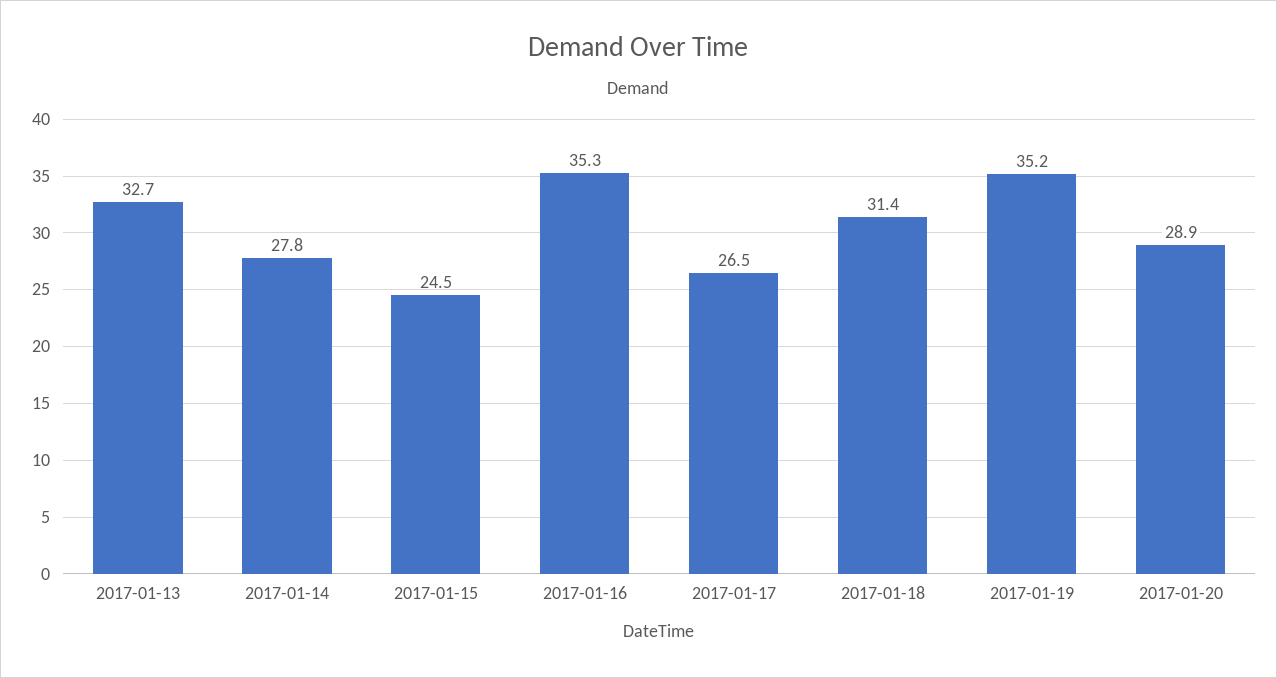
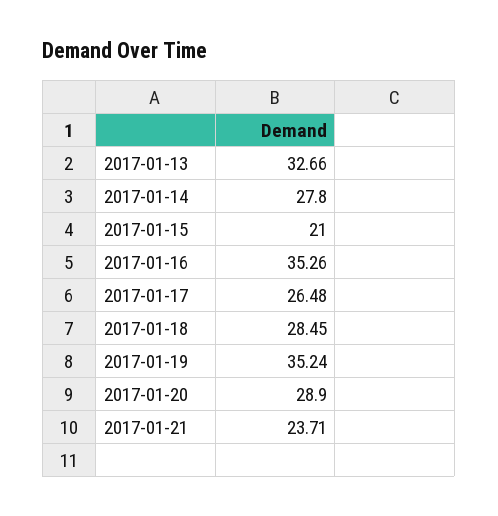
2017-01-15: 24.5 -> 21
2017-01-18: 31.4 -> 28.45
2017-01-21: none -> 23.71

